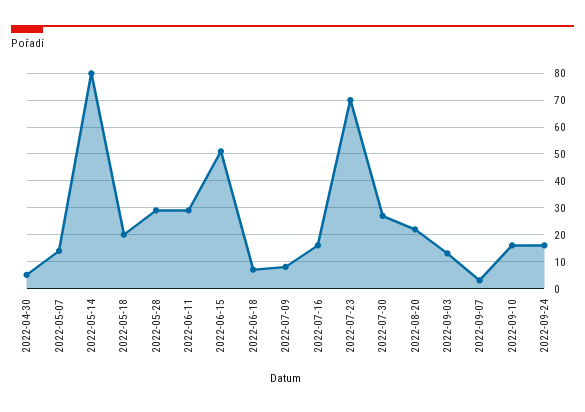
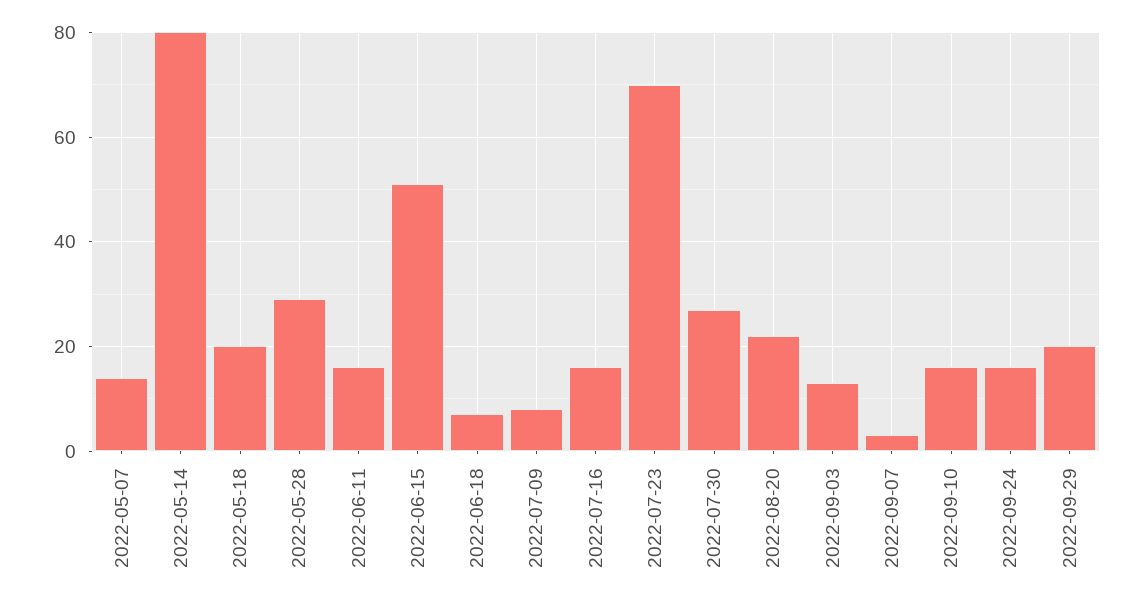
2022-04-30: 5 -> none
2022-06-11: 30 -> 15
2022-09-29: none -> 20

